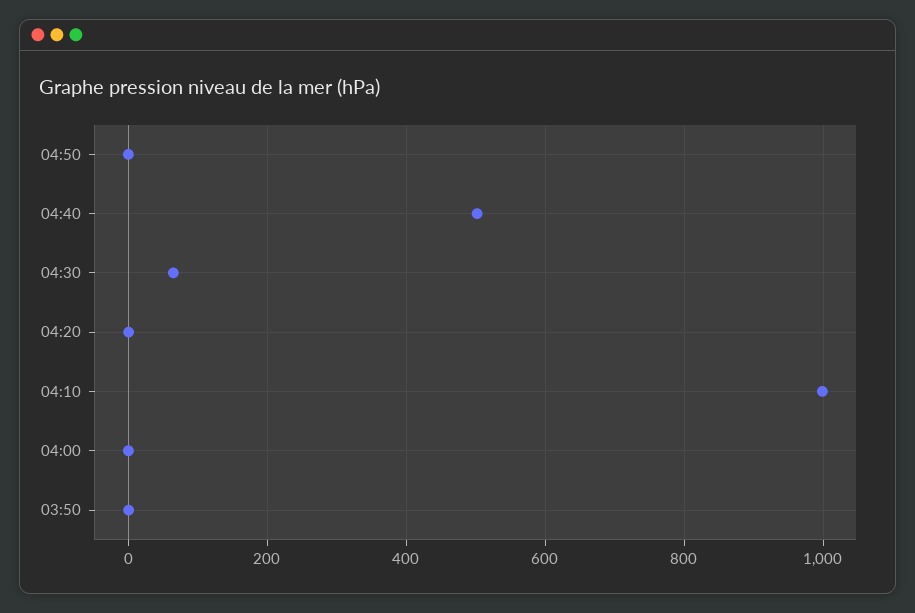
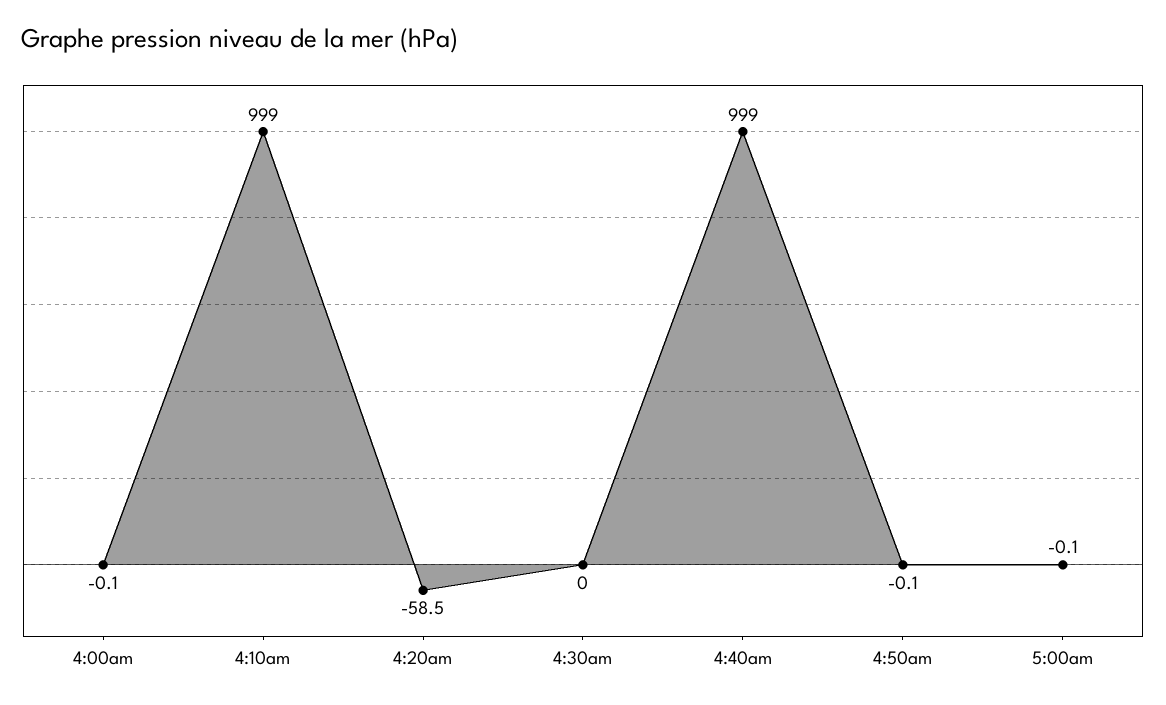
04:40: 500 -> 999
04:30: 60 -> 0
04:20: 0 -> -58.5
03:50: 0 -> none
5:00am: none -> -0.1

